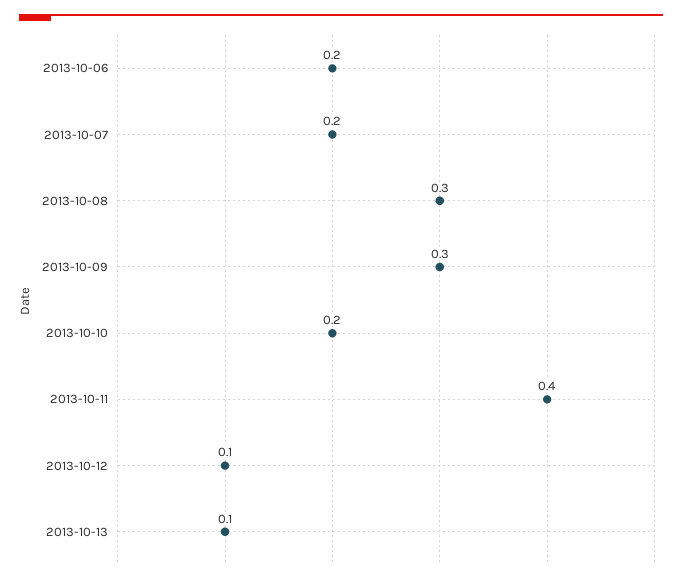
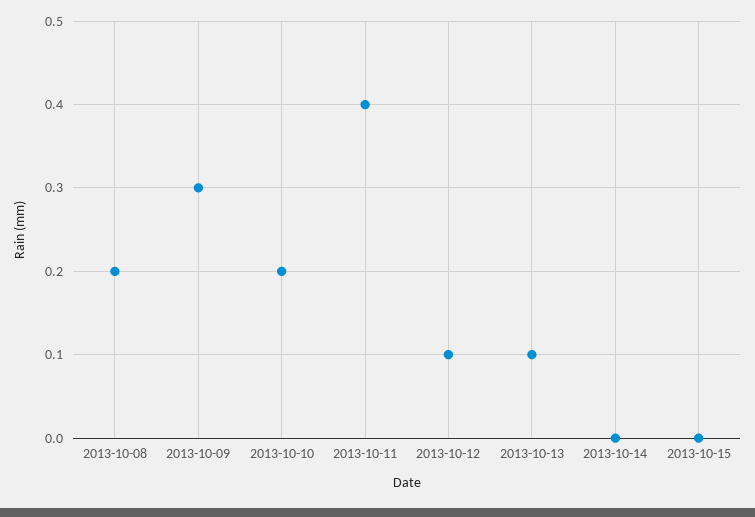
2013-10-06: 0.2 -> none
2013-10-07: 0.2 -> none
2013-10-08: 0.3 -> 0.2
2013-10-14: none -> 0
2013-10-15: none -> 0

